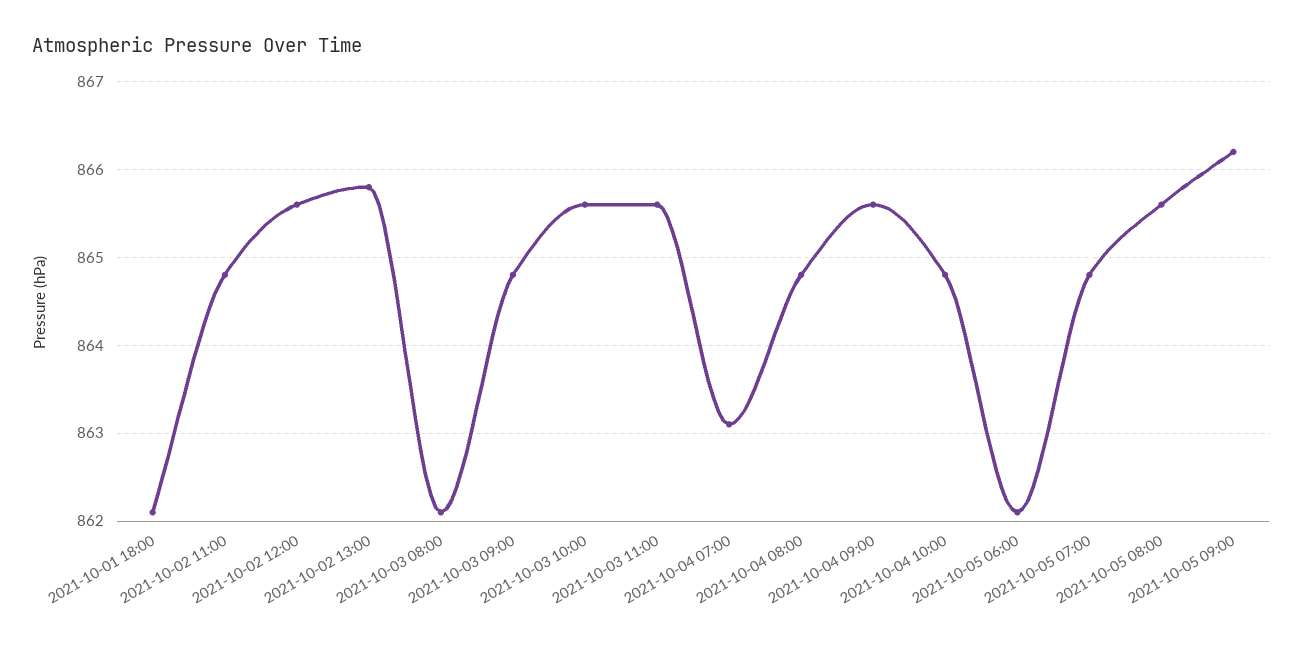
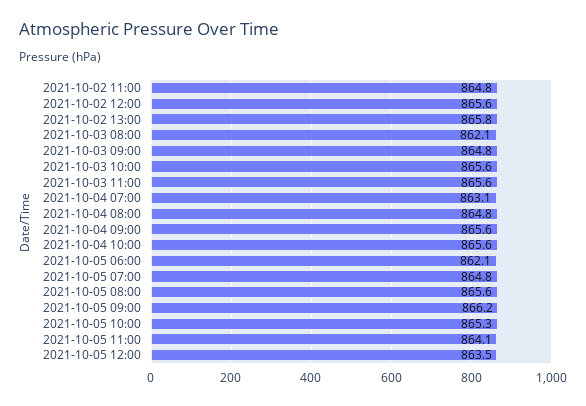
2021-10-01 18:00: 862.1 -> none
2021-10-04 10:00: 864.8 -> 865.6
2021-10-05 10:00: none -> 865.3
2021-10-05 11:00: none -> 864.1
2021-10-05 12:00: none -> 863.5

